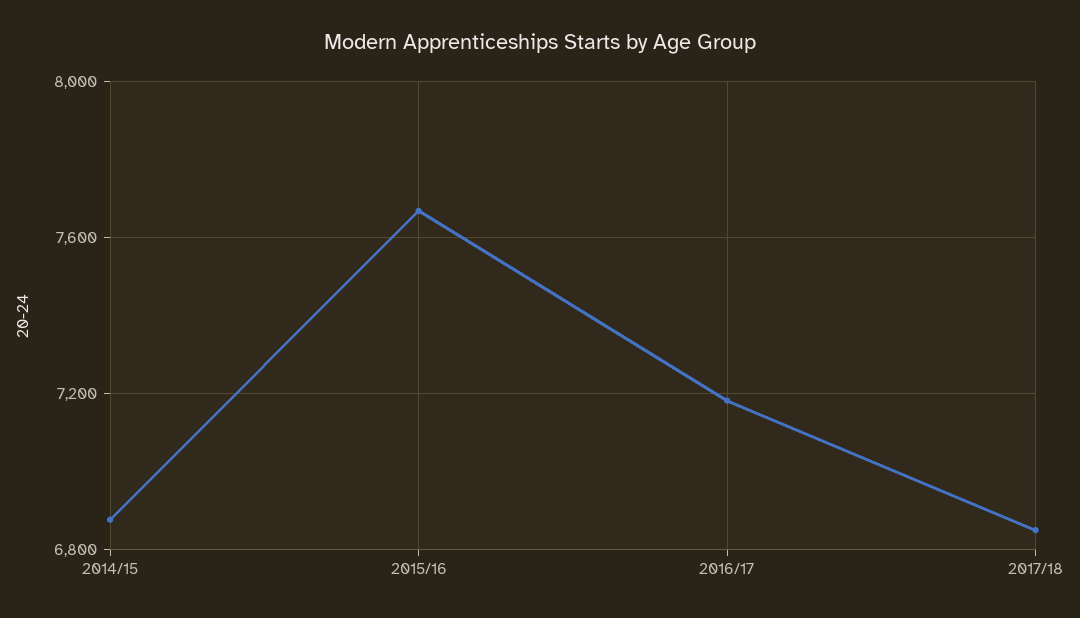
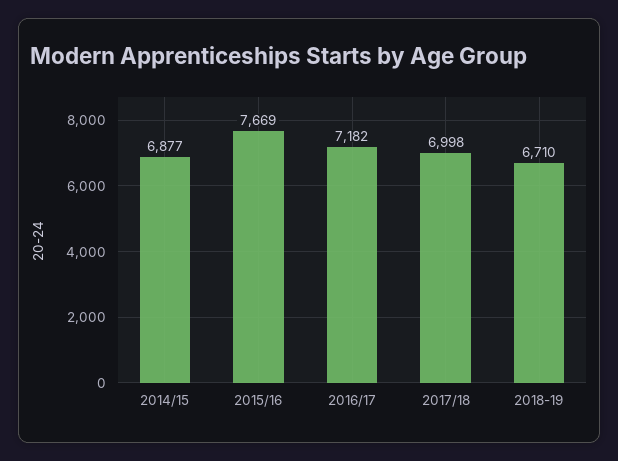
2017/18: 6850 -> 6998
2018-19: none -> 6710

